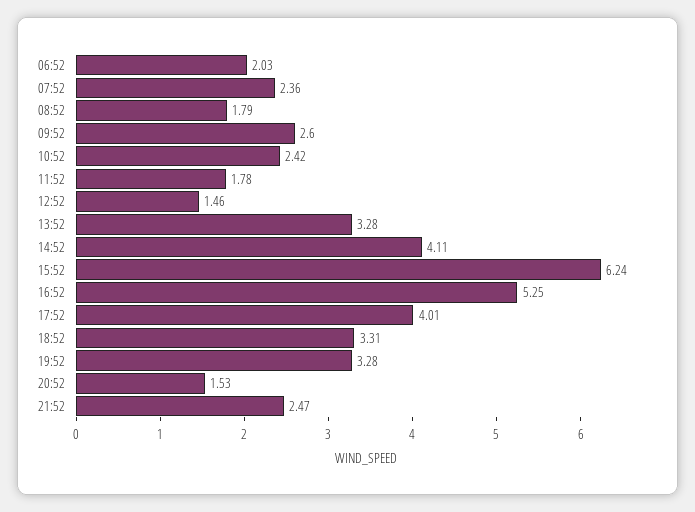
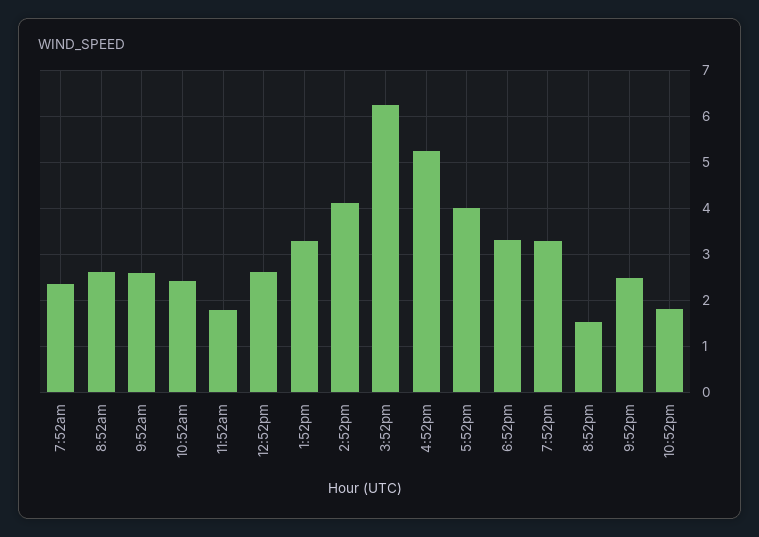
06:52: 2.03 -> none
08:52: 1.79 -> 2.6
12:52: 1.46 -> 2.6
10:52pm: none -> 1.8

